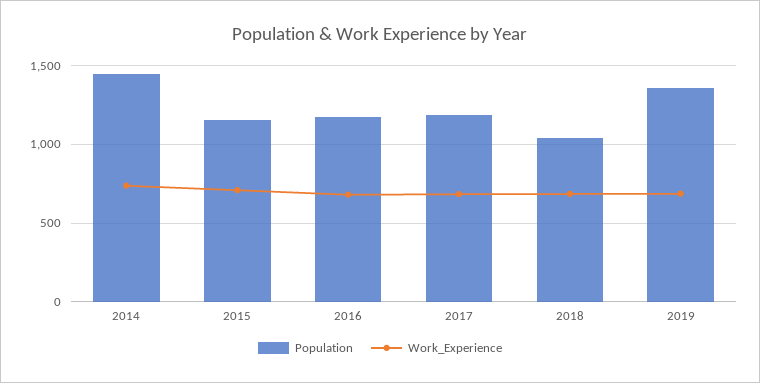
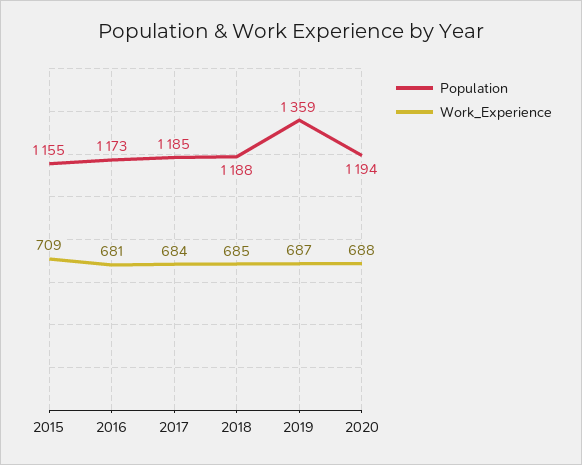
Population, 2014: 1450 -> none
Work_Experience, 2014: 750 -> none
Population, 2018: 1050 -> 1188
Population, 2020: none -> 1194
Work_Experience, 2020: none -> 688

